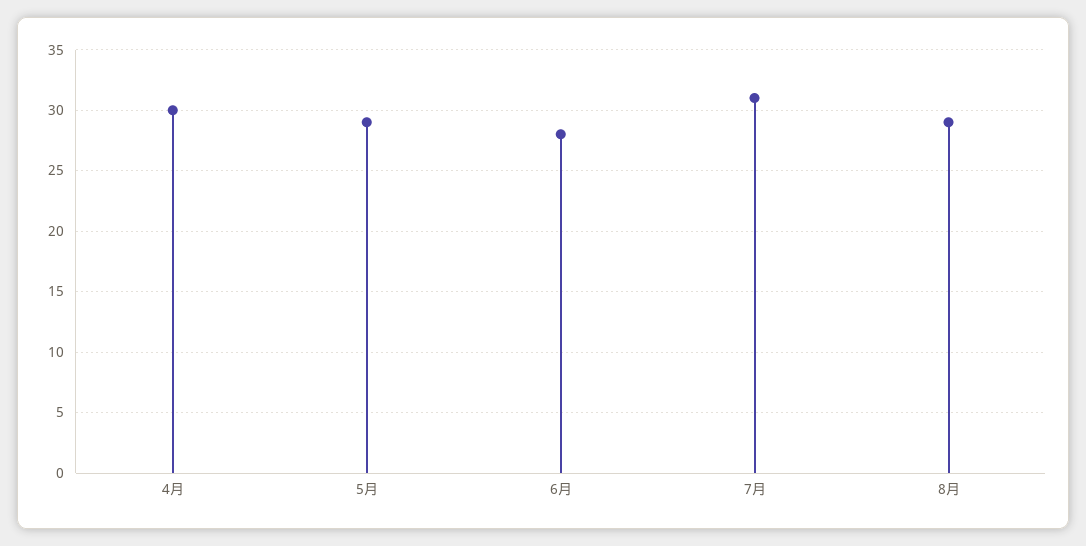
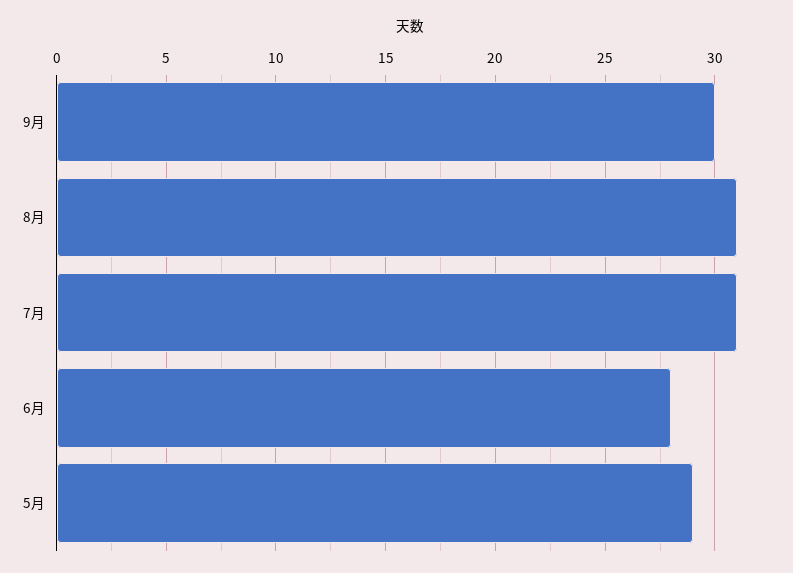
4月: 30 -> none
8月: 29 -> 31
9月: none -> 30

